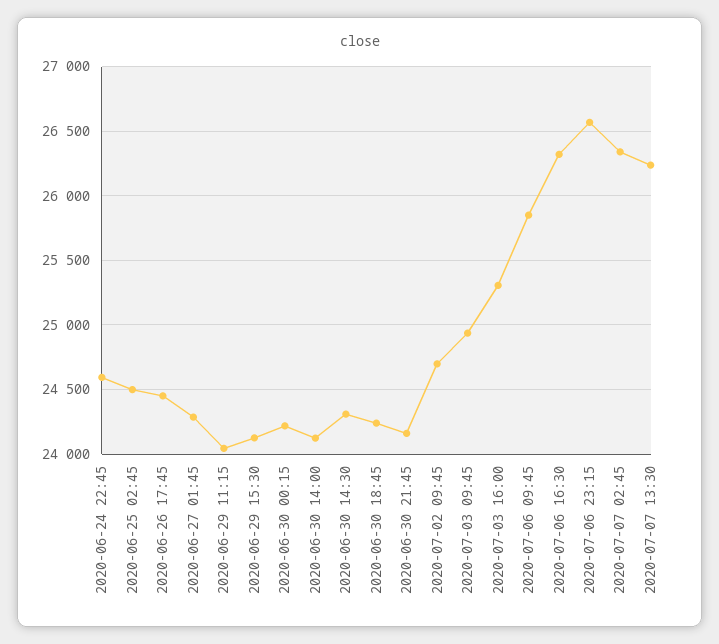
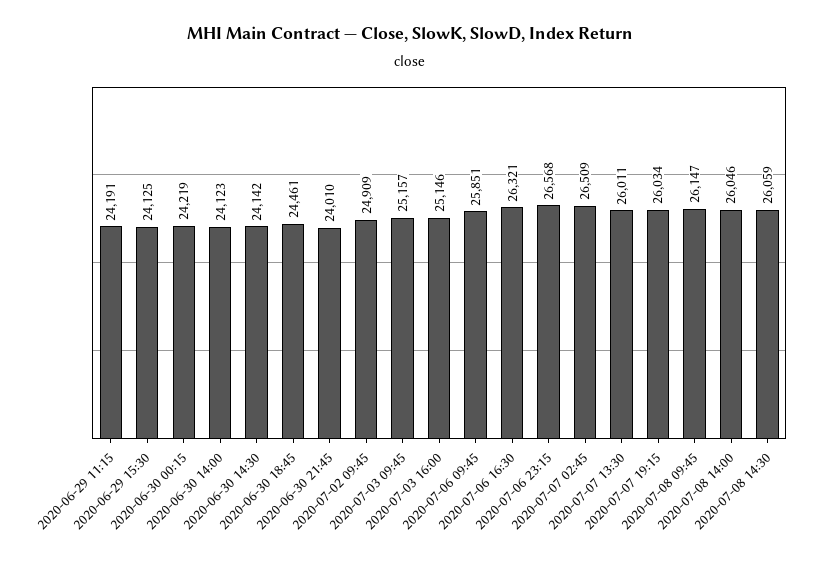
2020-06-24 22:45: 24600 -> none
2020-06-25 02:45: 24500 -> none
2020-06-26 17:45: 24450 -> none
2020-06-27 01:45: 24300 -> none
2020-06-29 11:15: 24050 -> 24191
2020-06-30 14:30: 24300 -> 24142
2020-06-30 18:45: 24250 -> 24461
2020-06-30 21:45: 24150 -> 24010
2020-07-02 09:45: 24700 -> 24909
2020-07-03 09:45: 24950 -> 25157
2020-07-03 16:00: 25300 -> 25146
2020-07-07 02:45: 26350 -> 26509
2020-07-07 13:30: 26250 -> 26011
2020-07-07 19:15: none -> 26034
2020-07-08 09:45: none -> 26147
2020-07-08 14:00: none -> 26046
2020-07-08 14:30: none -> 26059

